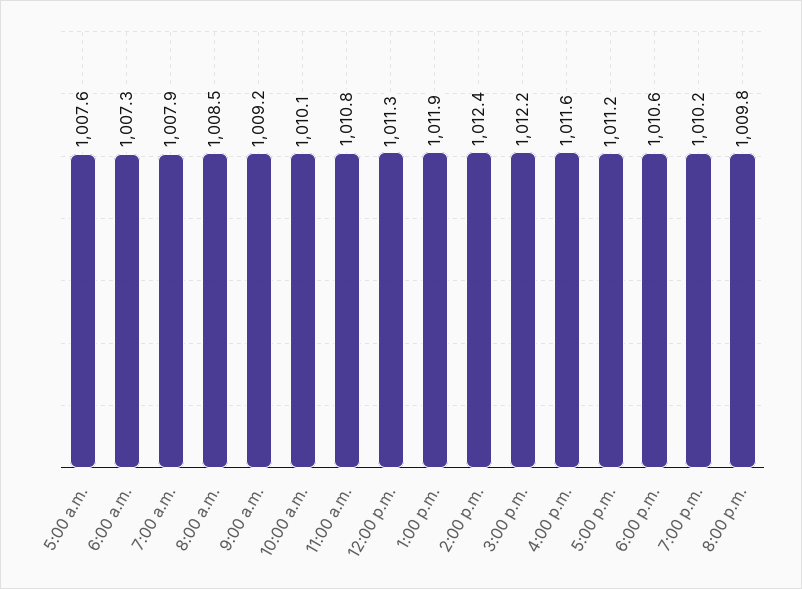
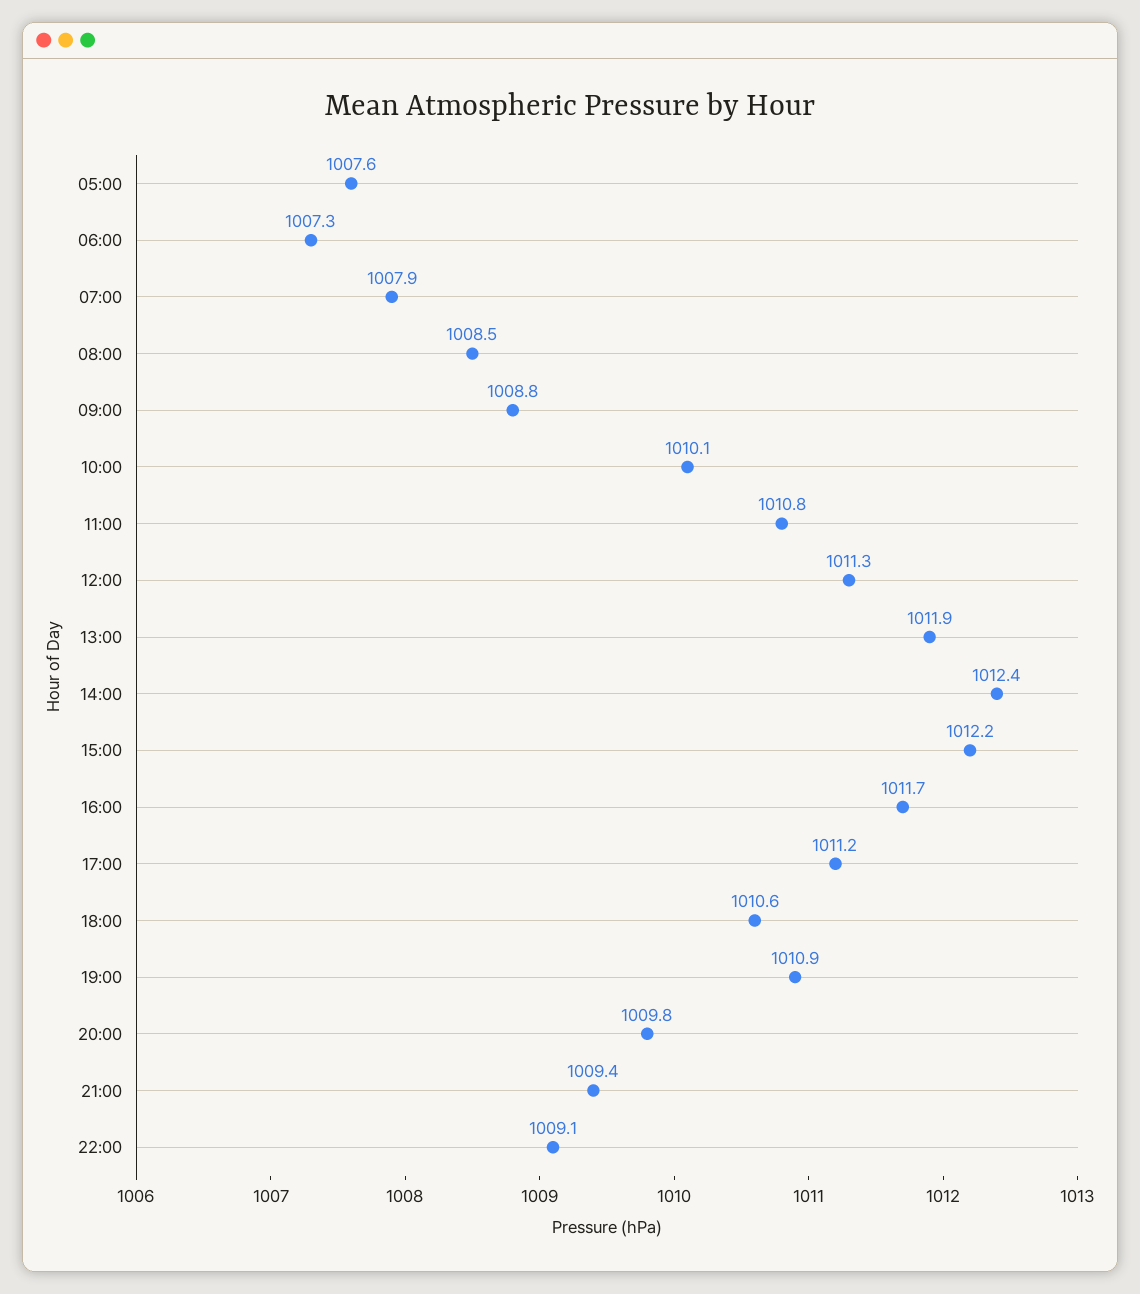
9:00 a.m.: 1009.2 -> 1008.8
4:00 p.m.: 1011.6 -> 1011.7
7:00 p.m.: 1010.2 -> 1010.9
21:00: none -> 1009.4
22:00: none -> 1009.1

